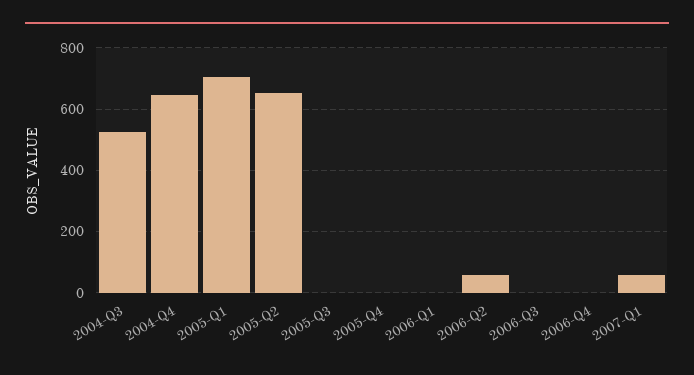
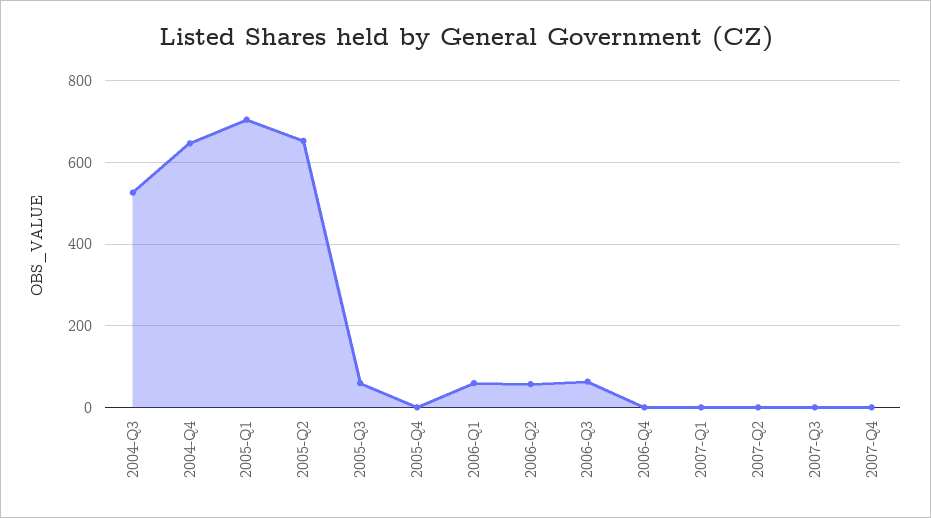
2005-Q3: 0 -> 60
2006-Q1: 0 -> 60
2006-Q3: 0 -> 60
2007-Q1: 60 -> 0
2007-Q2: none -> 0
2007-Q3: none -> 0
2007-Q4: none -> 0

